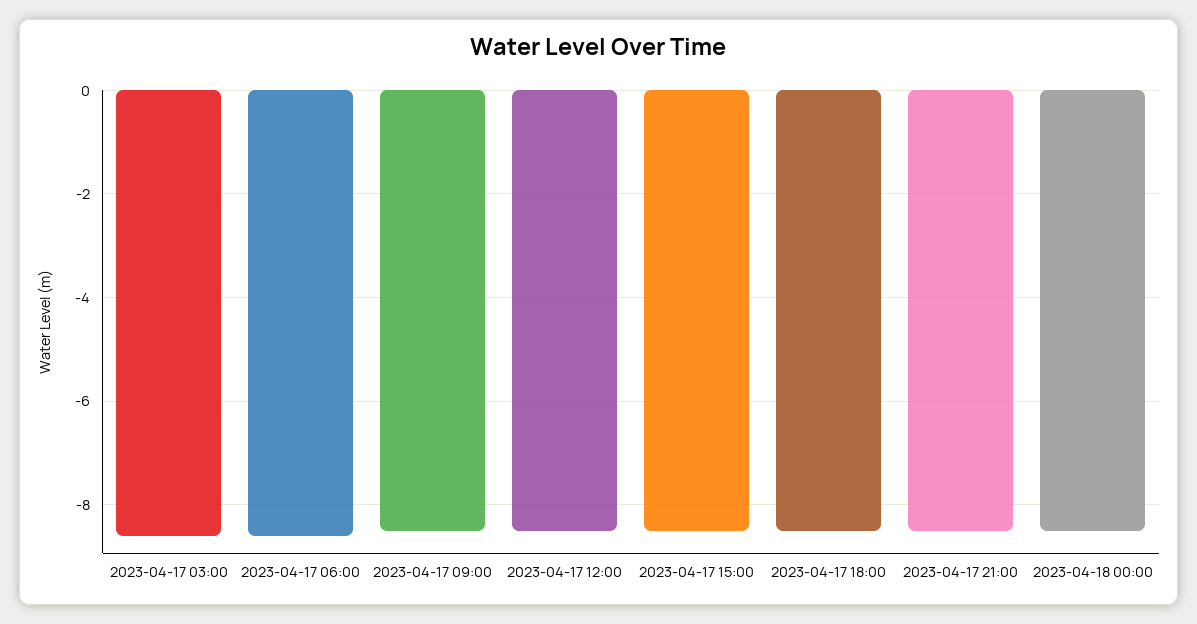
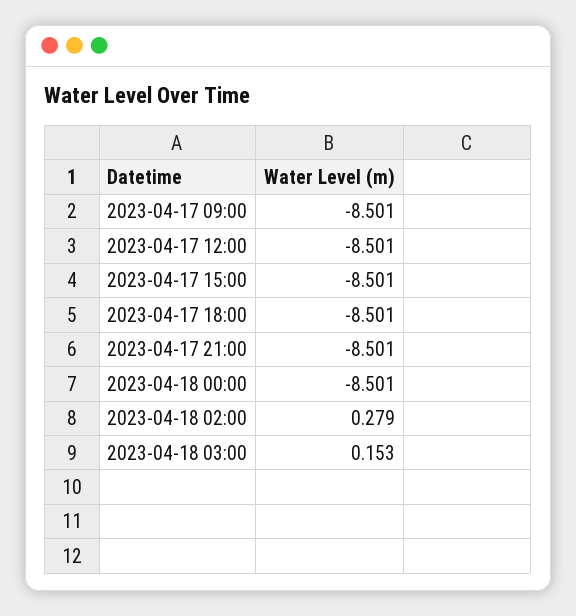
2023-04-17 03:00: -8.6 -> none
2023-04-17 06:00: -8.6 -> none
2023-04-18 02:00: none -> 0.279
2023-04-18 03:00: none -> 0.153

